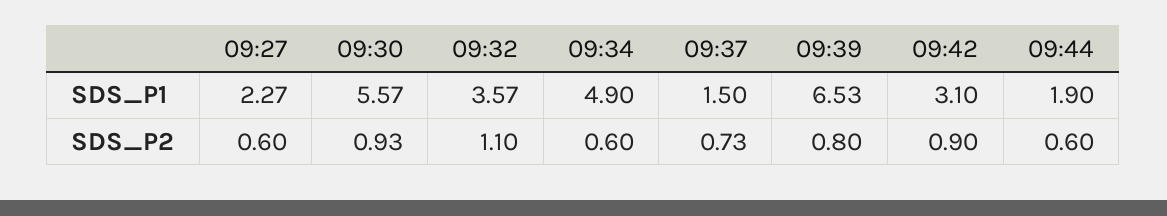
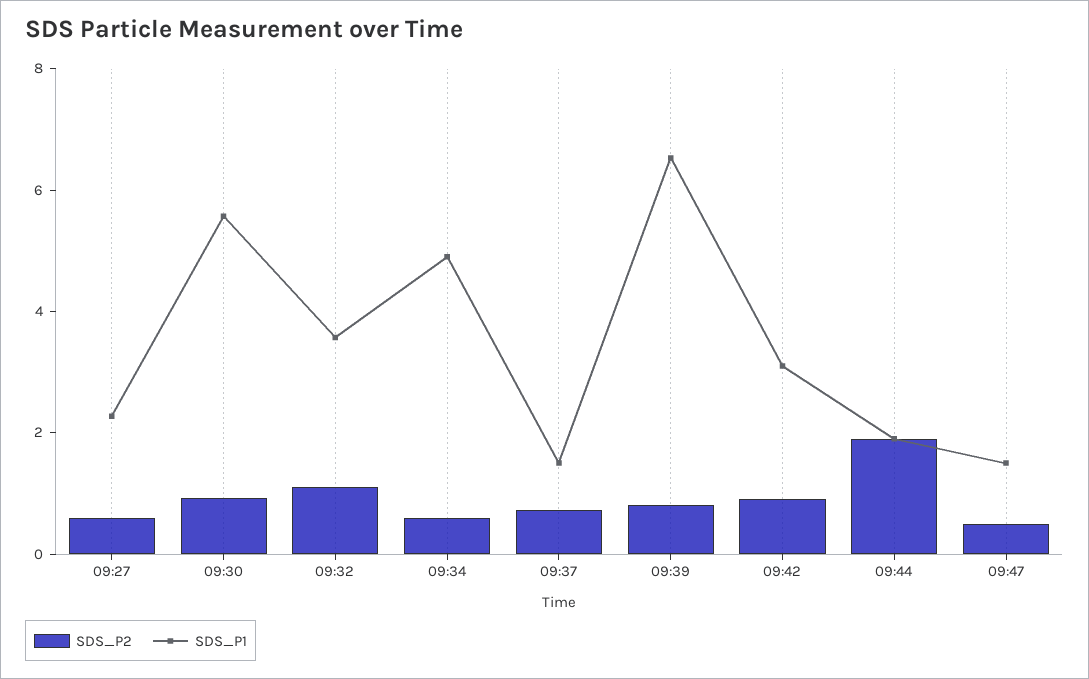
SDS_P2, 09:44: 0.6 -> 2
SDS_P2, 09:47: none -> 0.5
SDS_P1, 09:47: none -> 1.5

